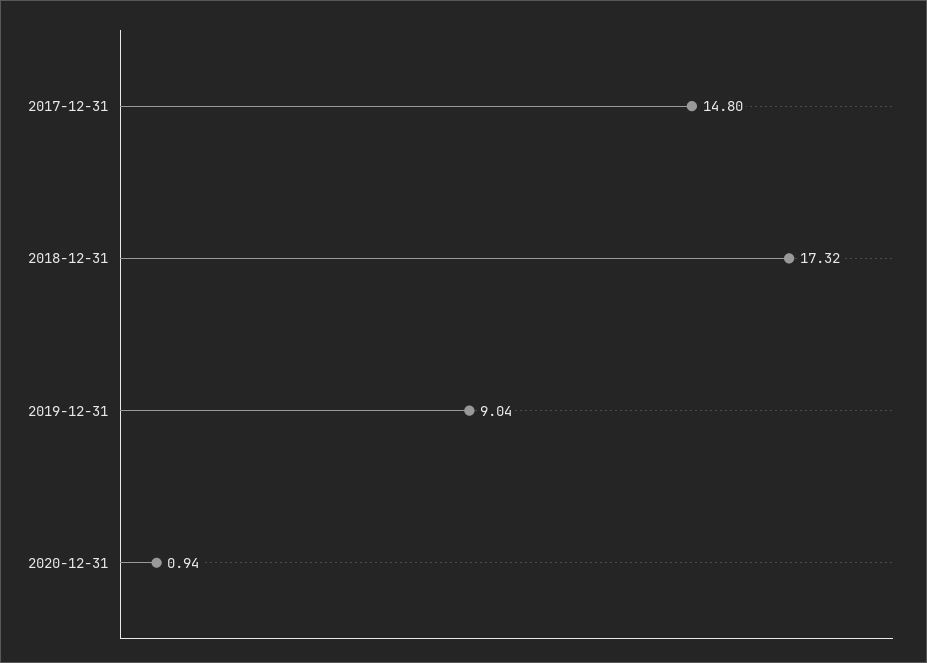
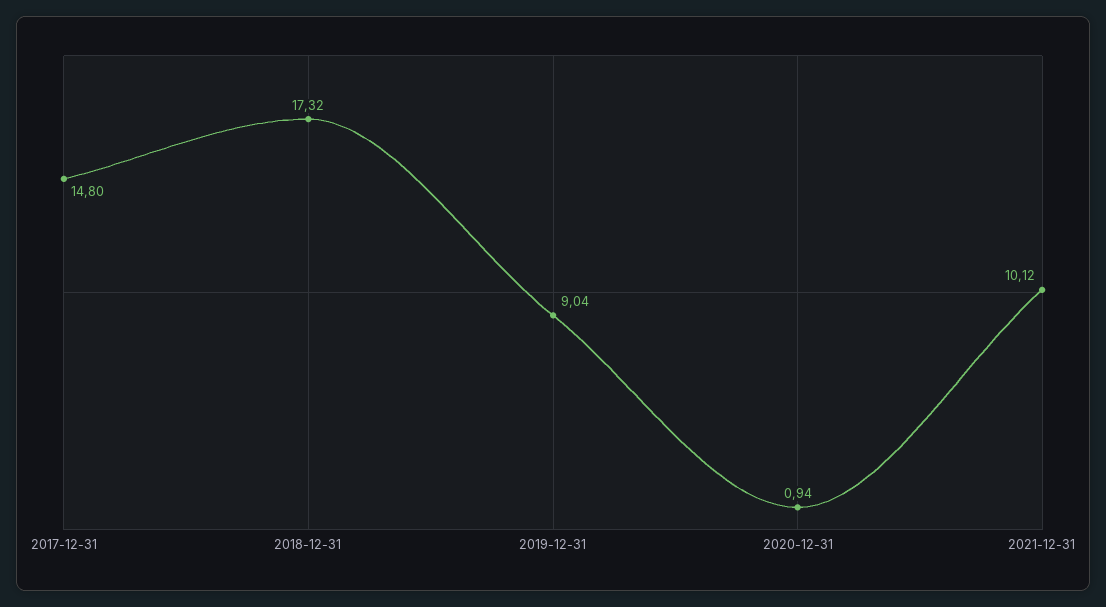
2021-12-31: none -> 10.12

